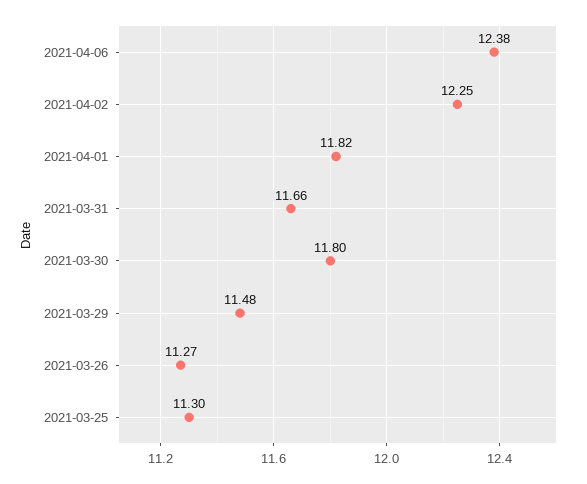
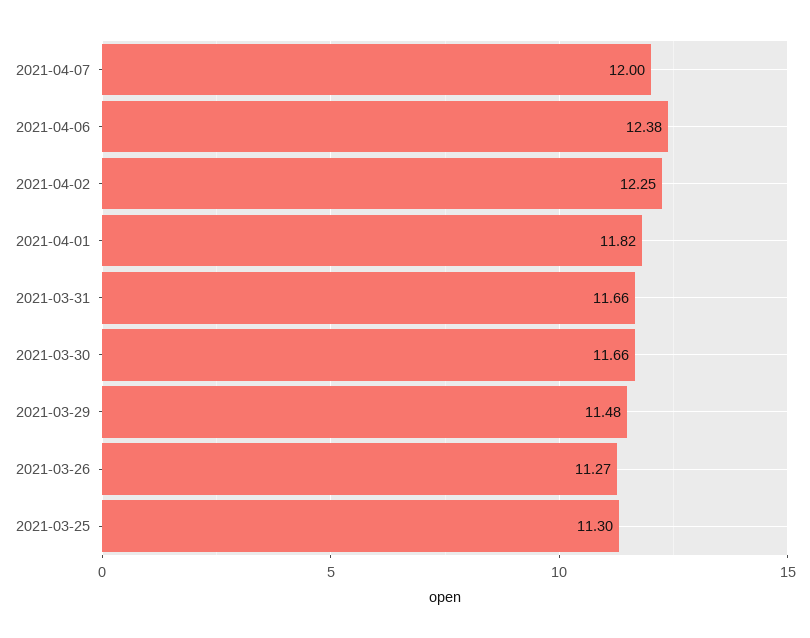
2021-03-30: 11.8 -> 11.66
2021-04-07: none -> 12

